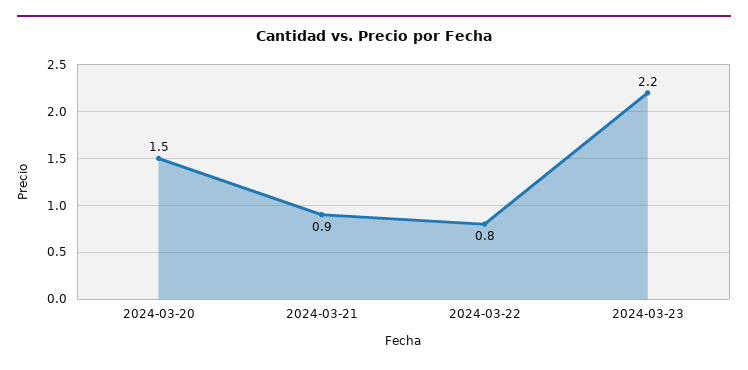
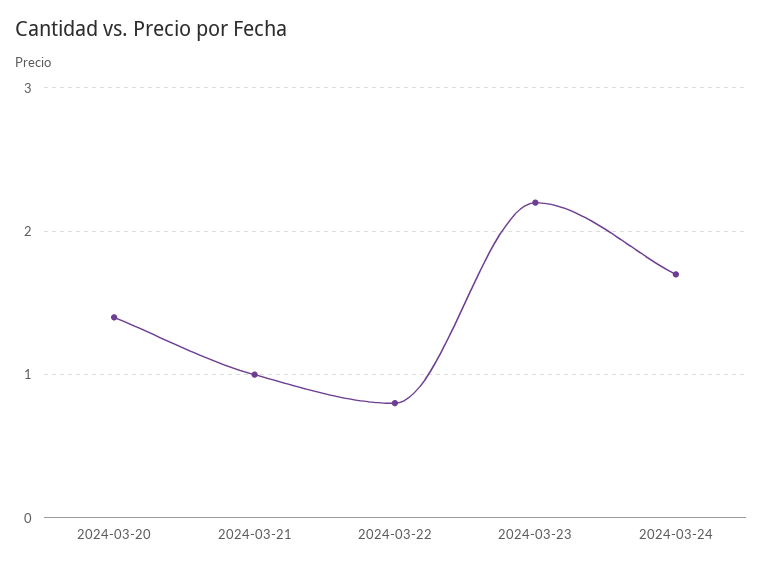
2024-03-20: 1.5 -> 1.4
2024-03-21: 0.9 -> 1
2024-03-24: none -> 1.7

